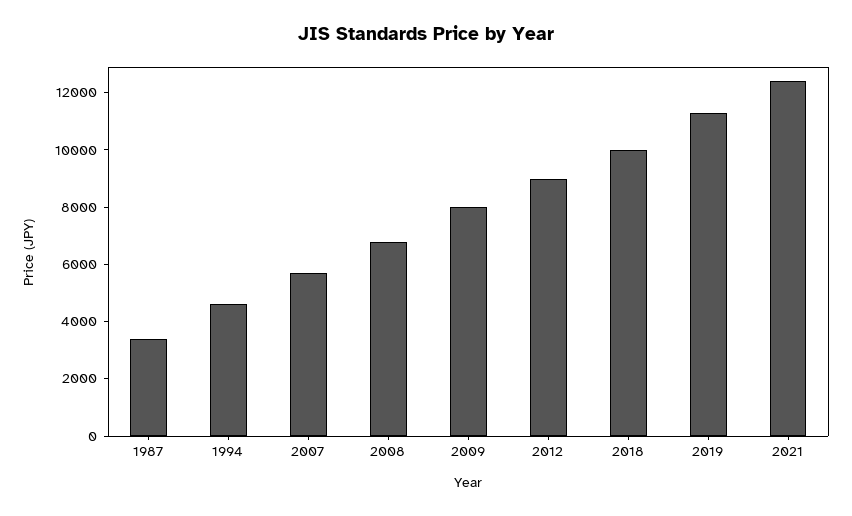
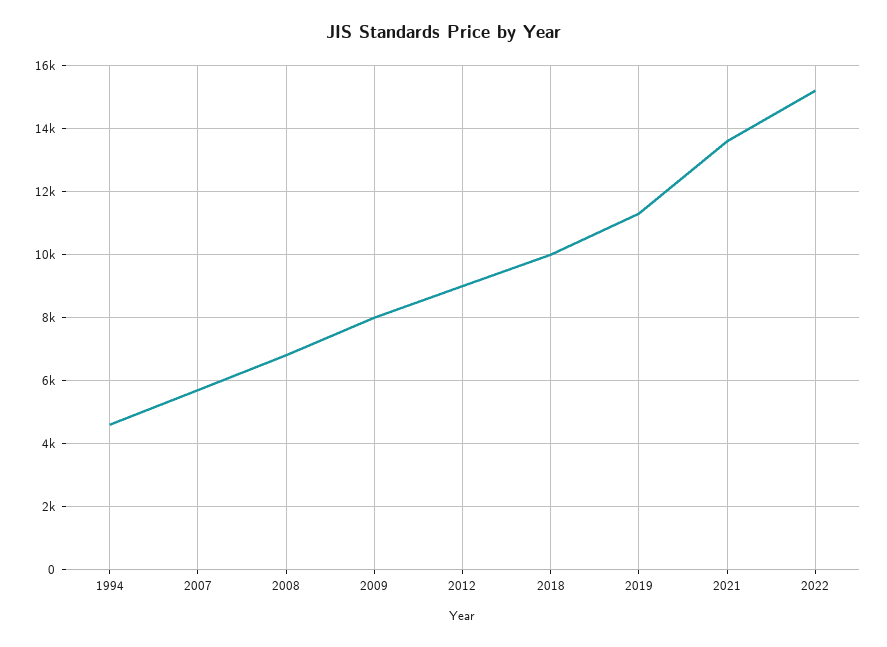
1987: 3500 -> none
2021: 12500 -> 13600
2022: none -> 15200

